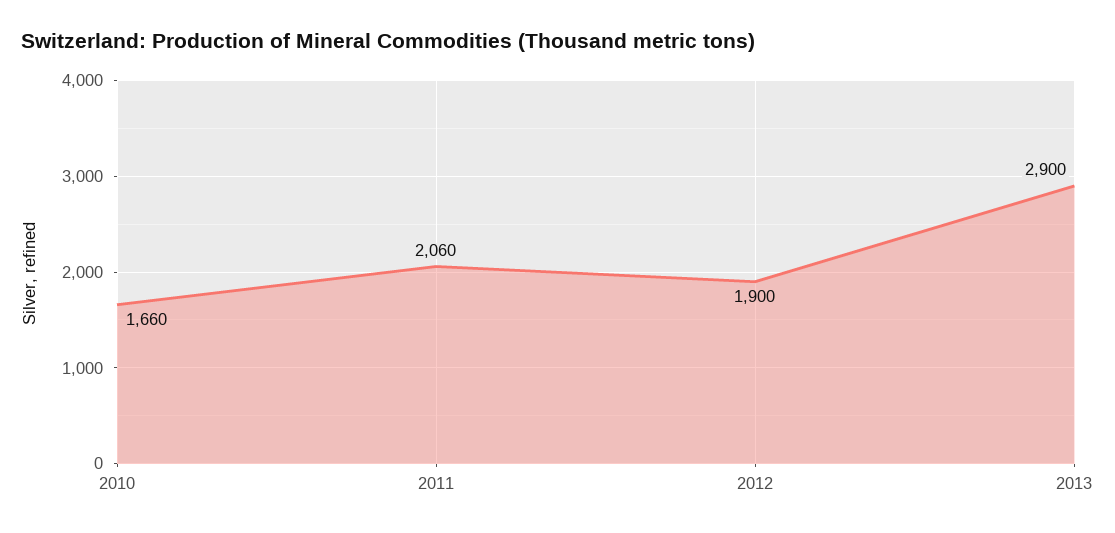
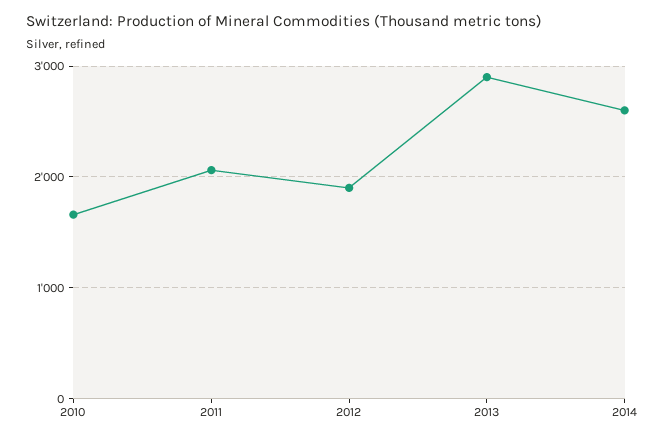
2014: none -> 2600

